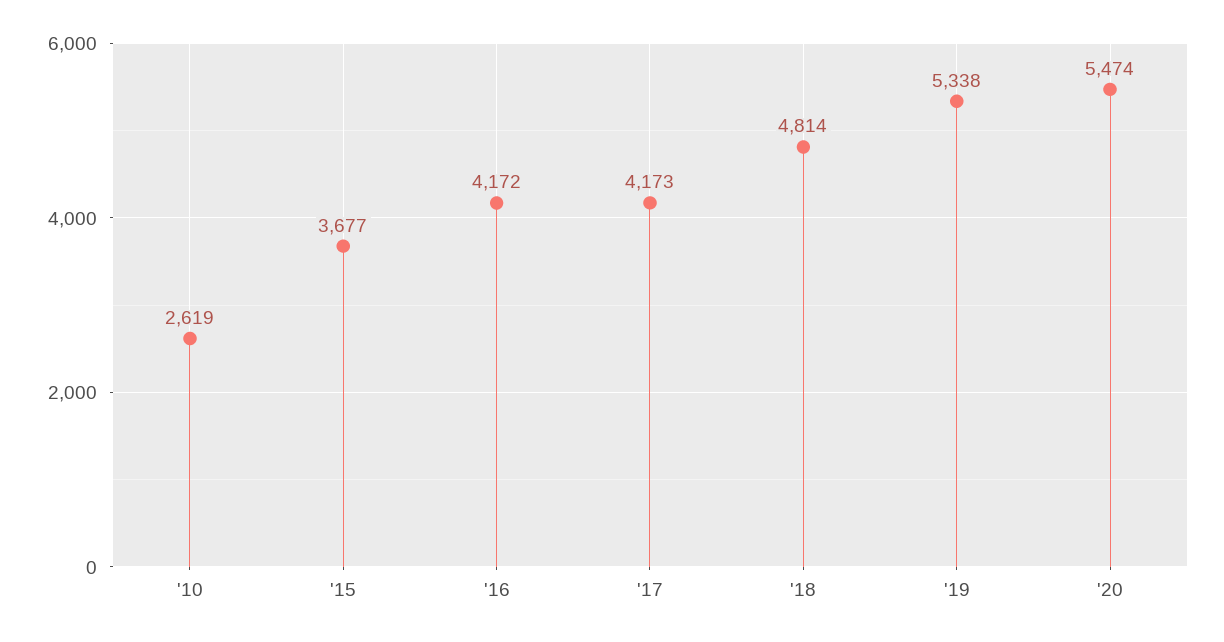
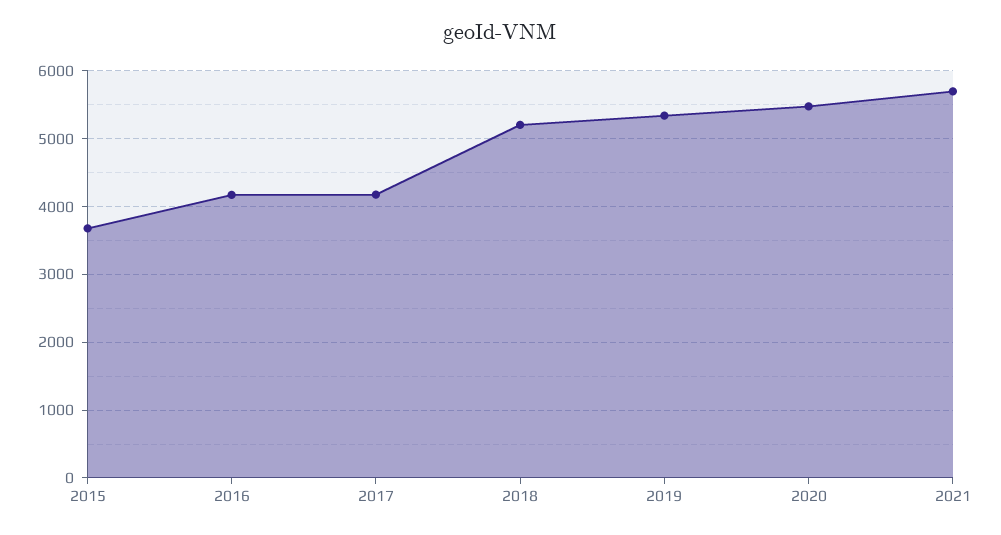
'10: 2619 -> none
'18: 4814 -> 5200
2021: none -> 5700

